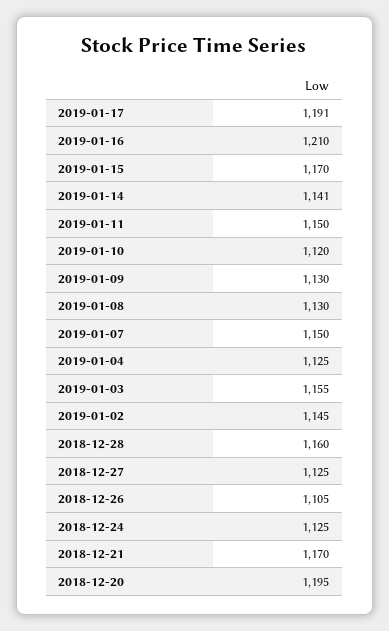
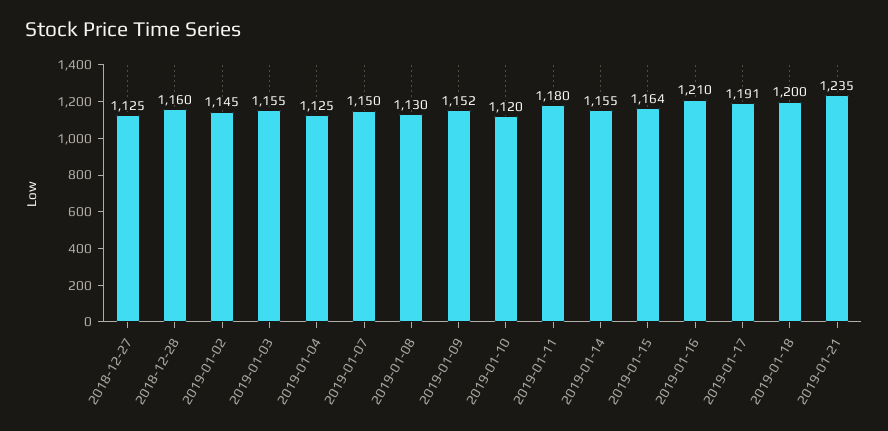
2019-01-15: 1170 -> 1164
2019-01-14: 1141 -> 1155
2019-01-11: 1150 -> 1180
2019-01-09: 1130 -> 1152
2018-12-26: 1105 -> none
2018-12-24: 1125 -> none
2018-12-21: 1170 -> none
2018-12-20: 1195 -> none
2019-01-18: none -> 1200
2019-01-21: none -> 1235

